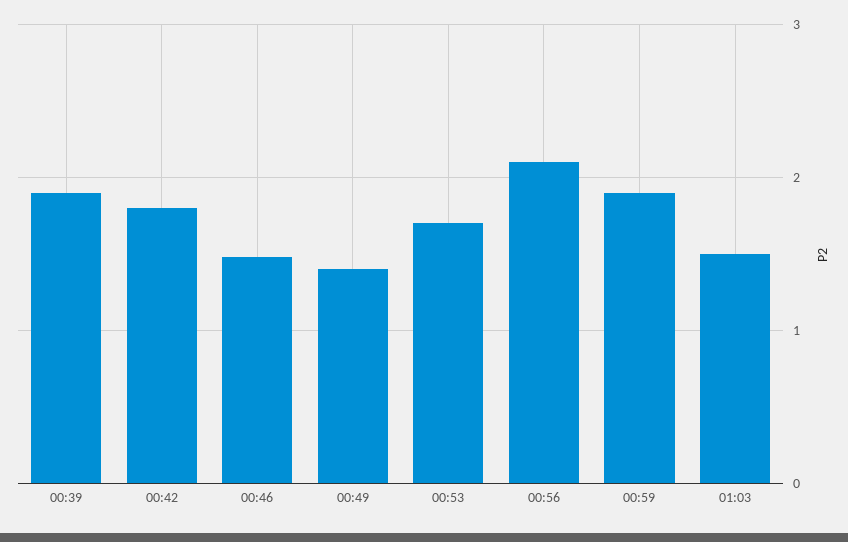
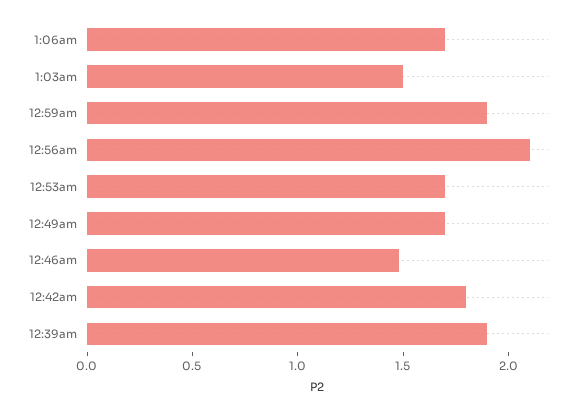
00:49: 1.4 -> 1.7
1:06am: none -> 1.7

